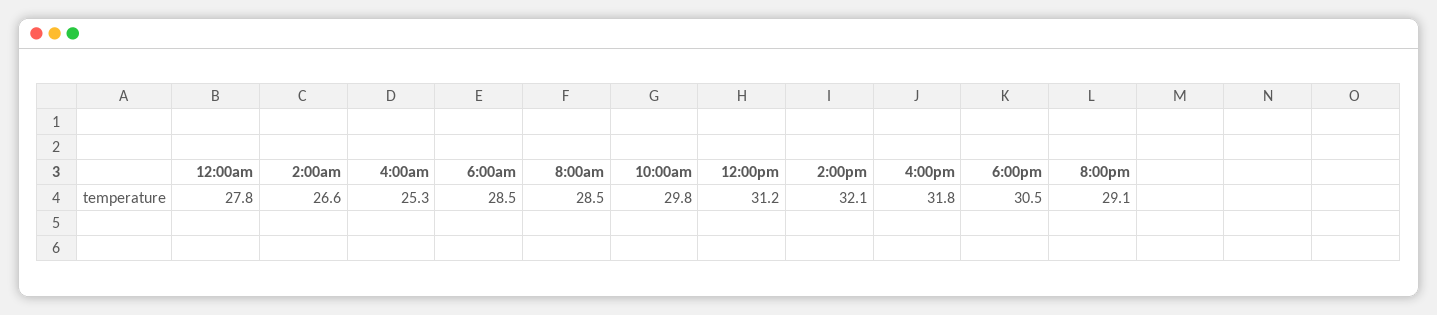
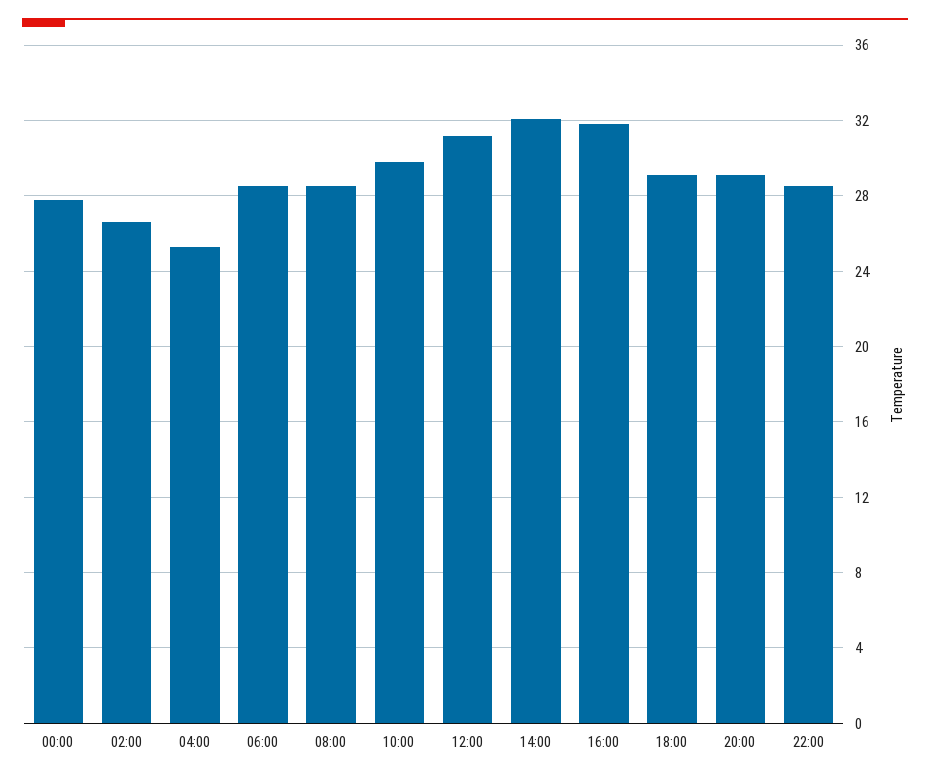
6:00pm: 30.5 -> 29
22:00: none -> 28.5

